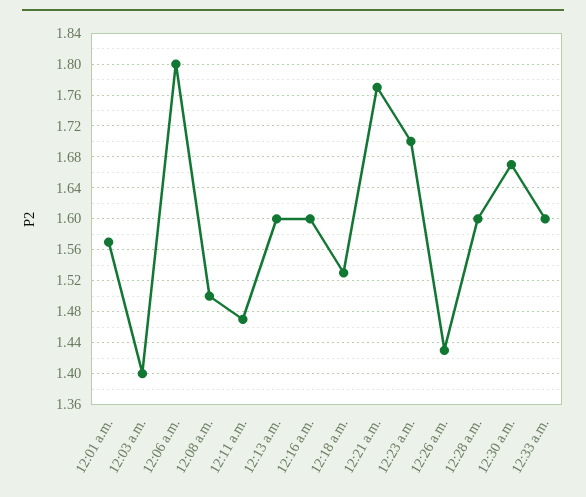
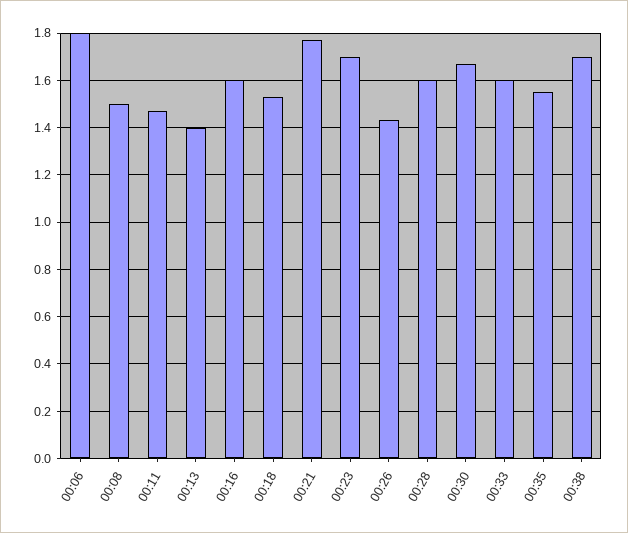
12:01 a.m.: 1.57 -> none
12:03 a.m.: 1.4 -> none
12:13 a.m.: 1.6 -> 1.4
00:35: none -> 1.55
00:38: none -> 1.7

